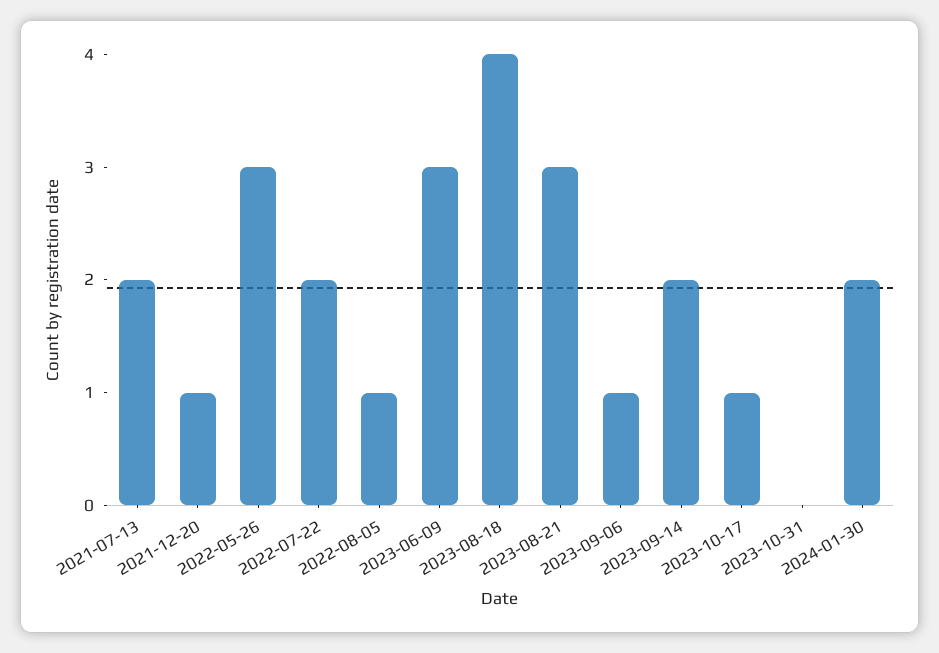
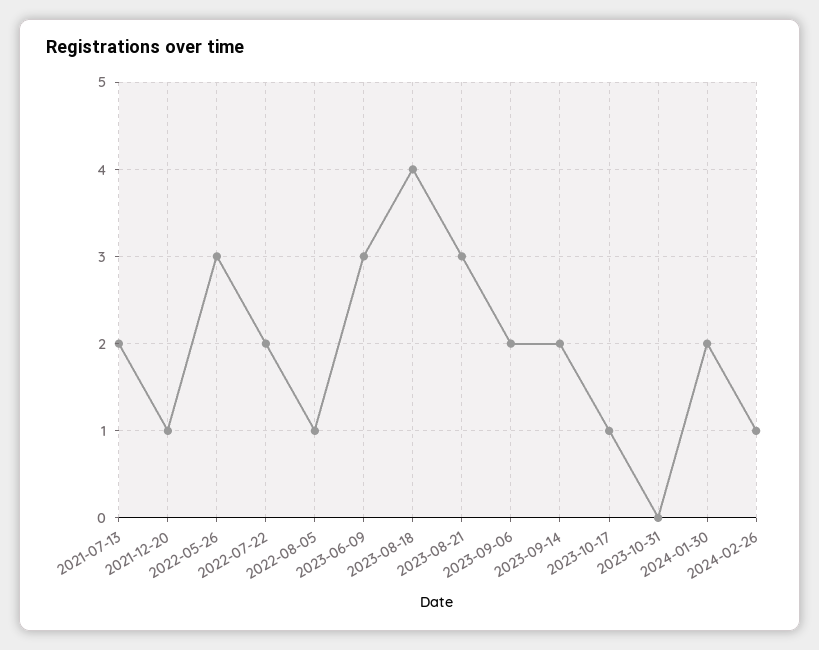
2023-09-06: 1 -> 2
2024-02-26: none -> 1

